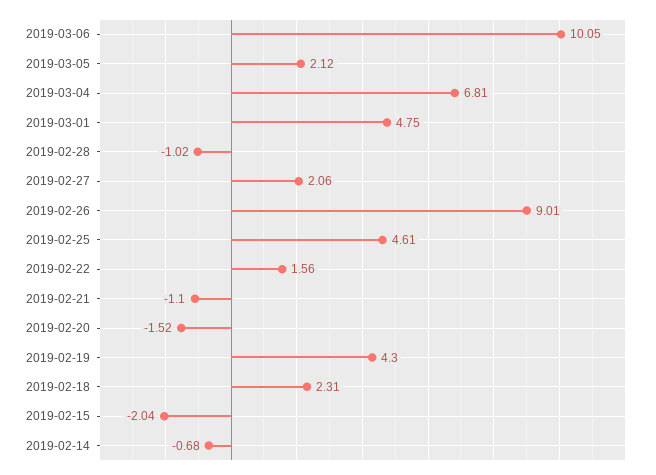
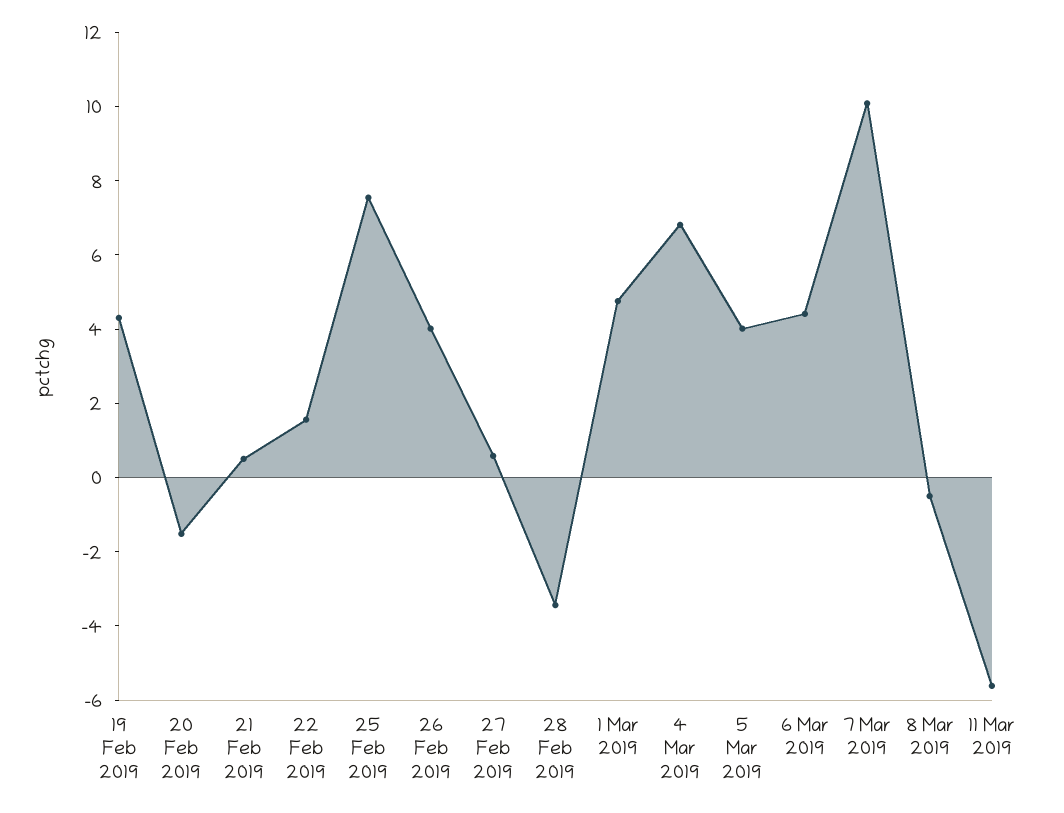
2019-03-06: 10.05 -> 4.5
2019-03-05: 2.12 -> 4
2019-02-28: -1.02 -> -3.5
2019-02-27: 2.06 -> 0.5
2019-02-26: 9.01 -> 4
2019-02-25: 4.61 -> 7.5
2019-02-21: -1.1 -> 0.5
2019-02-18: 2.31 -> none
2019-02-15: -2.04 -> none
2019-02-14: -0.68 -> none
7 Mar 2019: none -> 10
8 Mar 2019: none -> -0.5
11 Mar 2019: none -> -5.5

